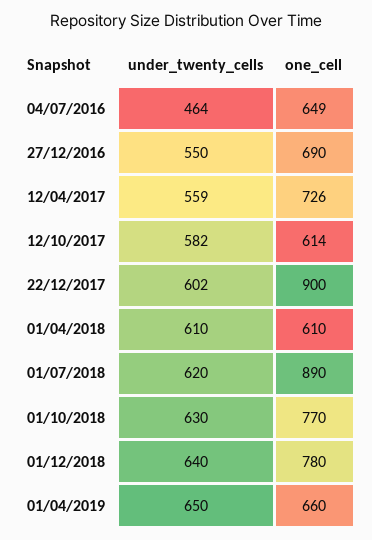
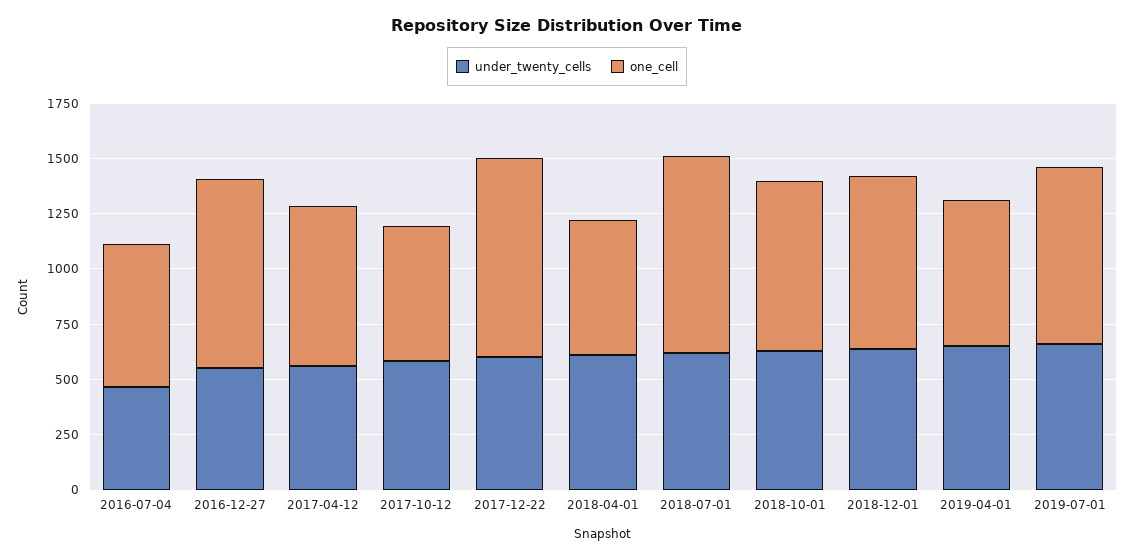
one_cell, 27/12/2016: 690 -> 850
under_twenty_cells, 2019-07-01: none -> 650
one_cell, 2019-07-01: none -> 800

